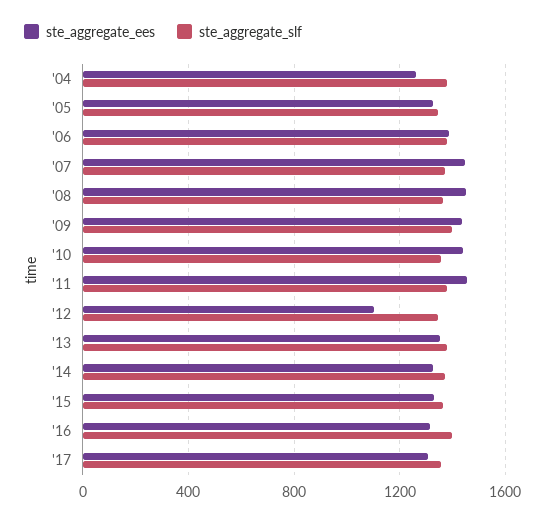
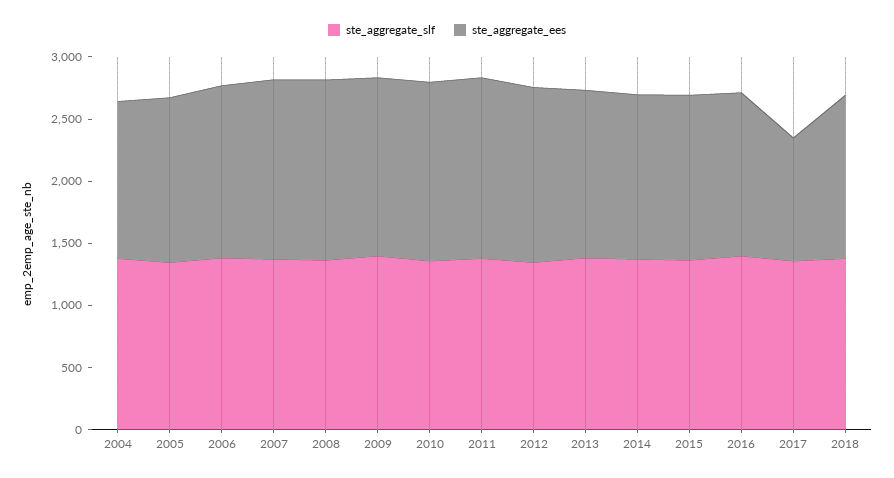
ste_aggregate_ees, '12: 1100 -> 1400
ste_aggregate_ees, '17: 1300 -> 1000
ste_aggregate_slf, 2018: none -> 1400
ste_aggregate_ees, 2018: none -> 1300

